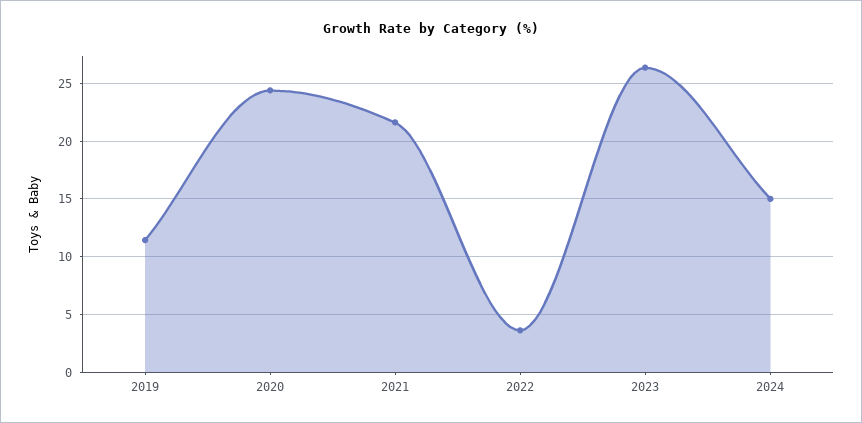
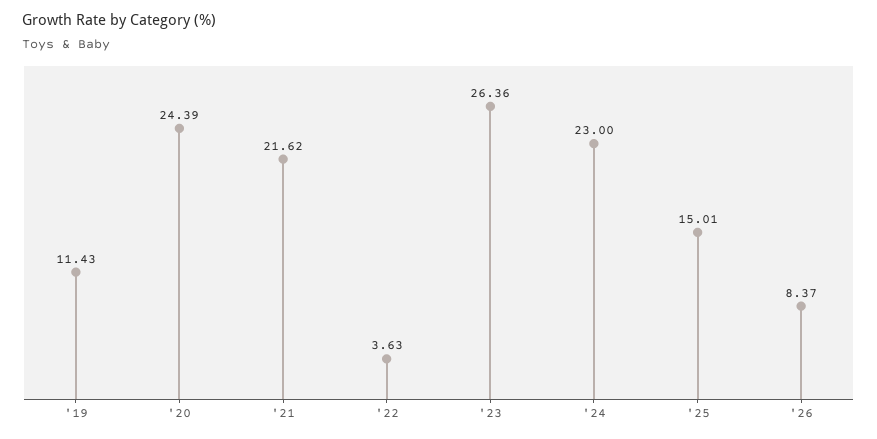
2024: 15 -> 23
'25: none -> 15.01
'26: none -> 8.37

